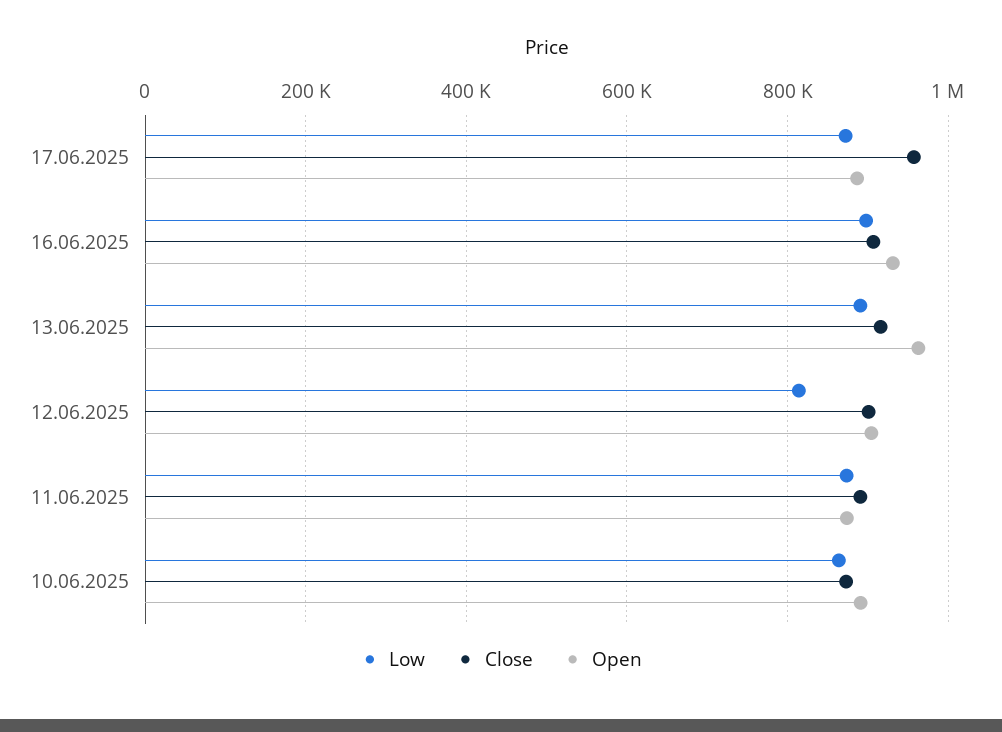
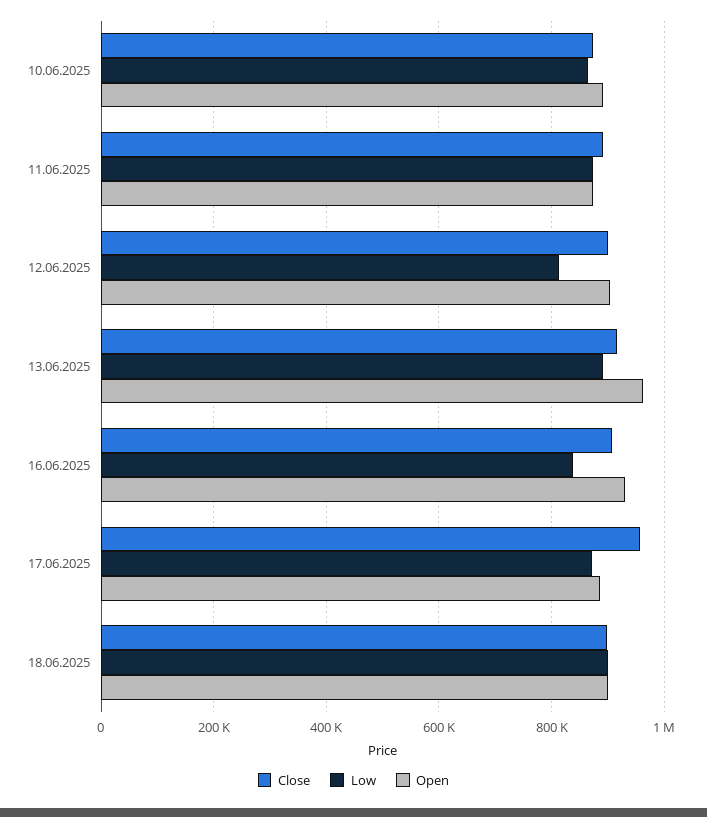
Low, 16.06.2025: 900000 -> 840000
Close, 18.06.2025: none -> 900000
Low, 18.06.2025: none -> 900000
Open, 18.06.2025: none -> 900000

